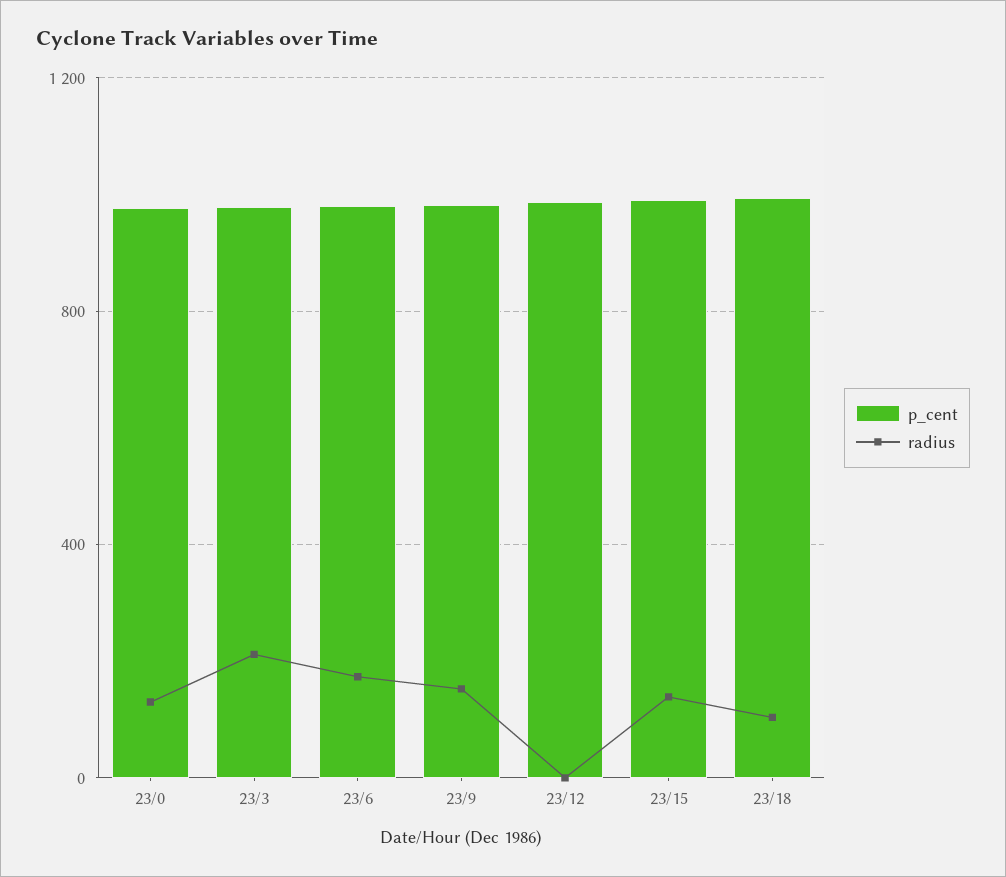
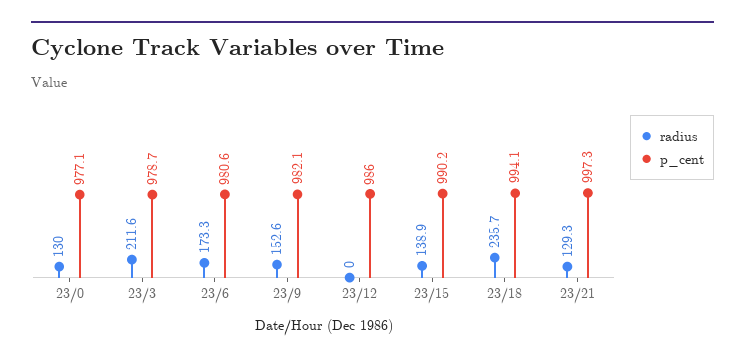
radius, 23/18: 100 -> 235.7
radius, 23/21: none -> 129.3
p_cent, 23/21: none -> 997.3

